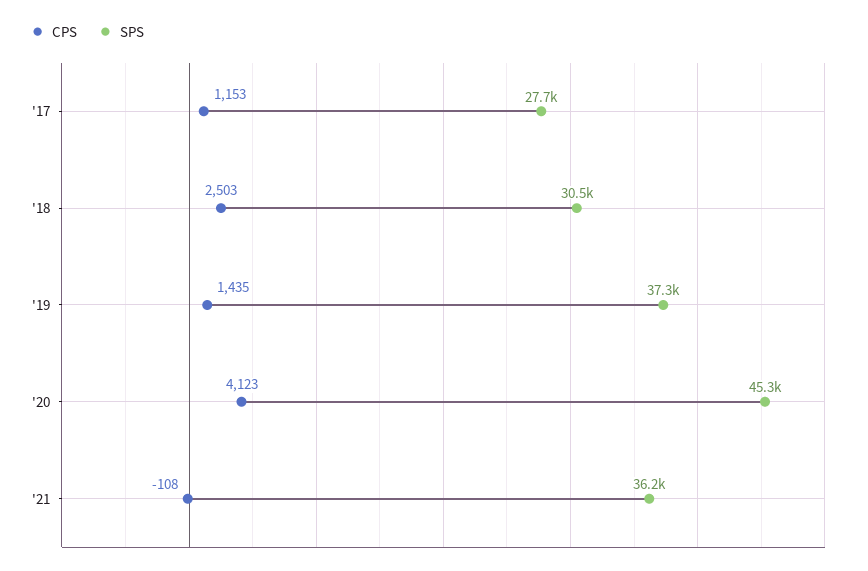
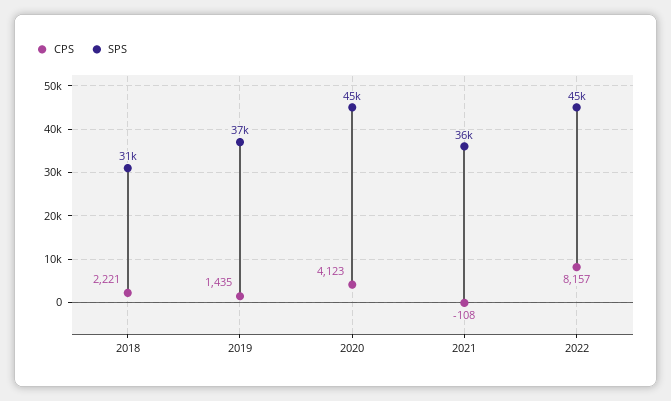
CPS, '17: 1153 -> none
SPS, '17: 27700 -> none
CPS, '18: 2503 -> 2221
CPS, 2022: none -> 8157
SPS, 2022: none -> 45000

